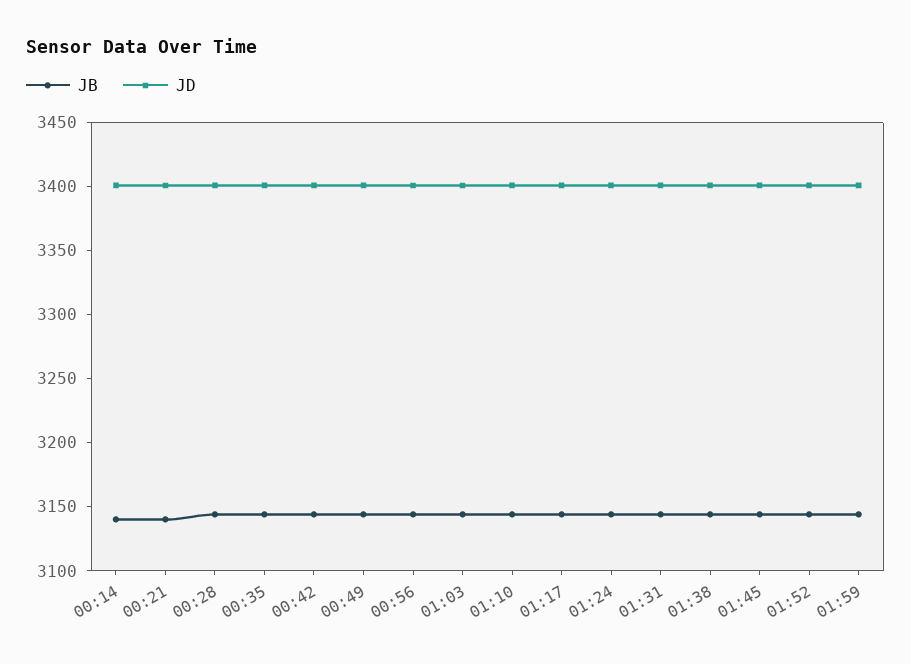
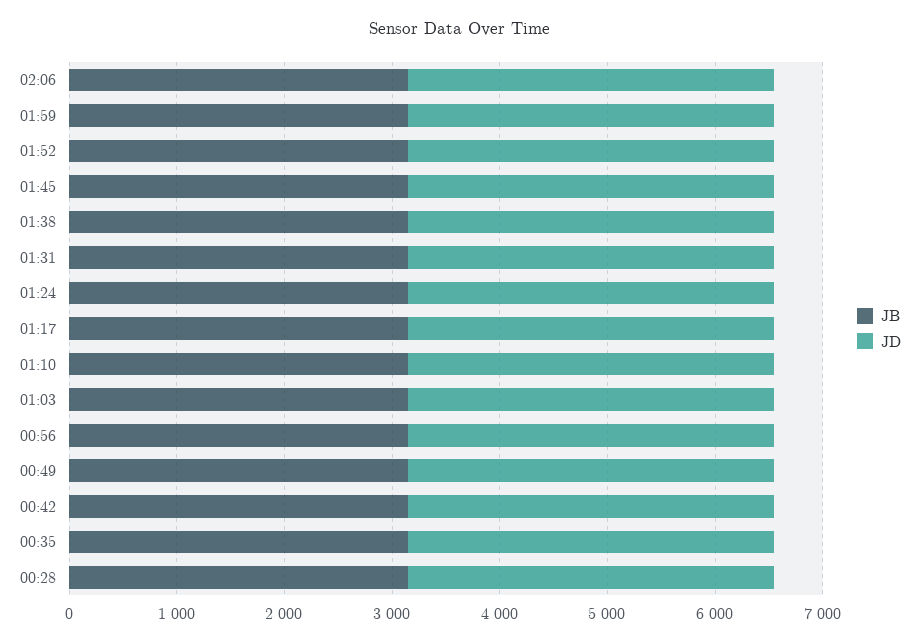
JB, 00:14: 3140 -> none
JD, 00:14: 3400 -> none
JB, 00:21: 3140 -> none
JD, 00:21: 3400 -> none
JB, 02:06: none -> 3200
JD, 02:06: none -> 3400

